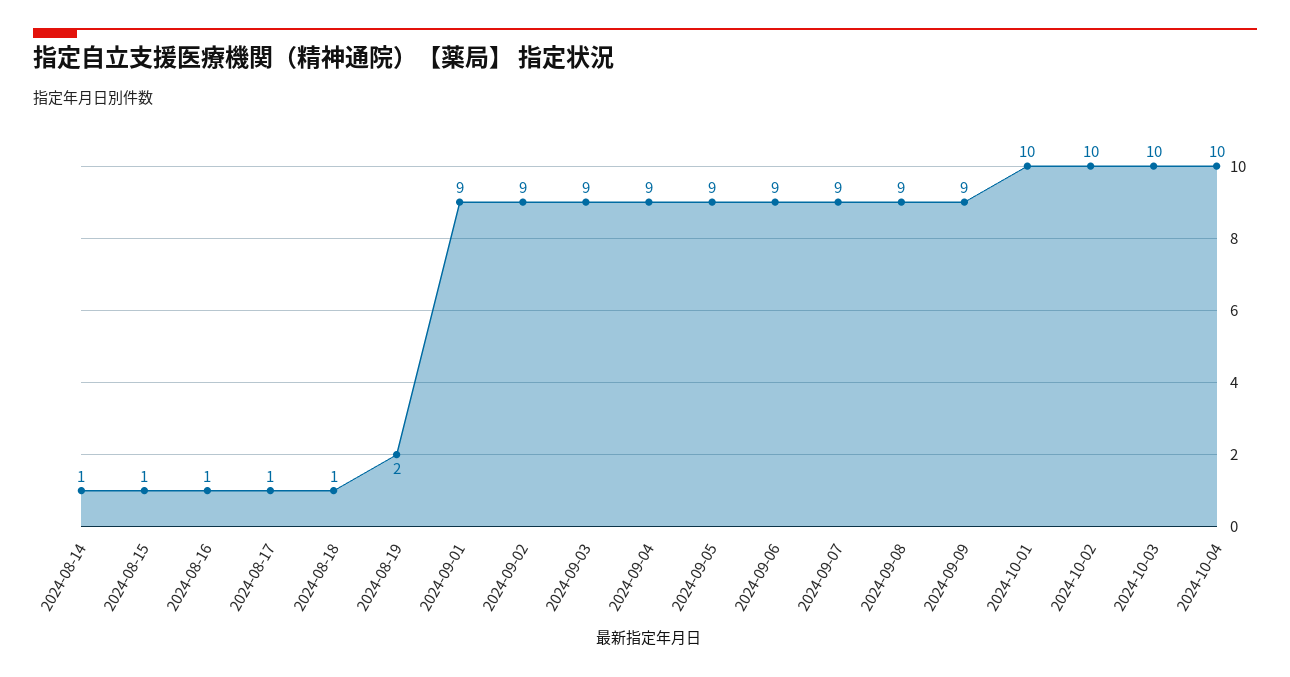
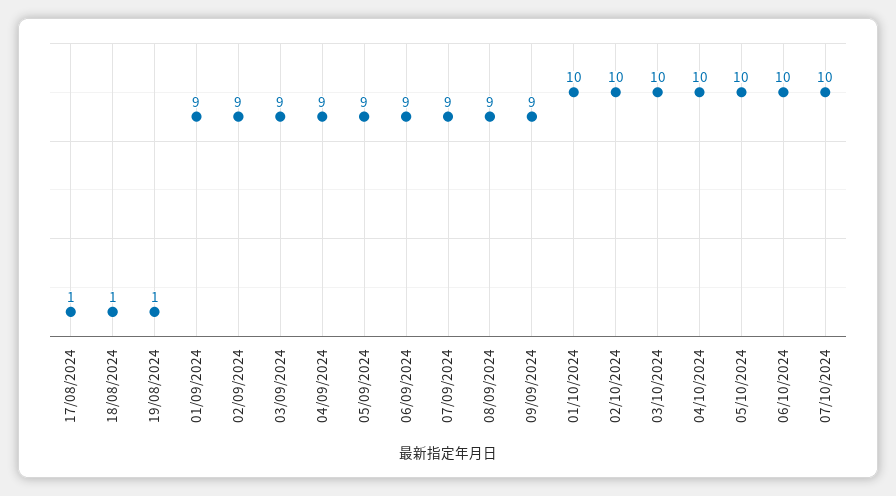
2024-08-14: 1 -> none
2024-08-15: 1 -> none
2024-08-16: 1 -> none
2024-08-19: 2 -> 1
05/10/2024: none -> 10
06/10/2024: none -> 10
07/10/2024: none -> 10

